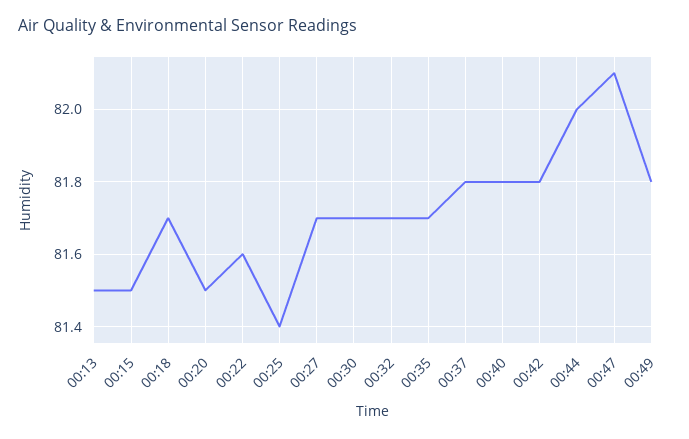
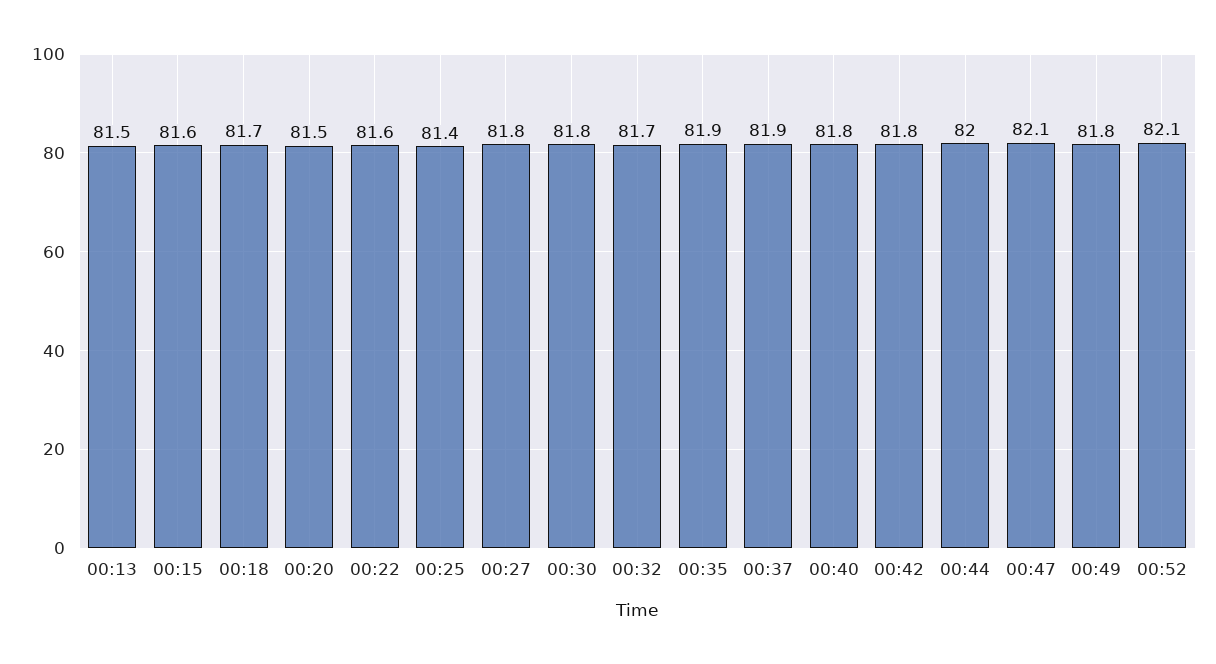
00:15: 81.5 -> 81.6
00:27: 81.7 -> 81.8
00:30: 81.7 -> 81.8
00:35: 81.7 -> 81.9
00:37: 81.8 -> 81.9
00:52: none -> 82.1

